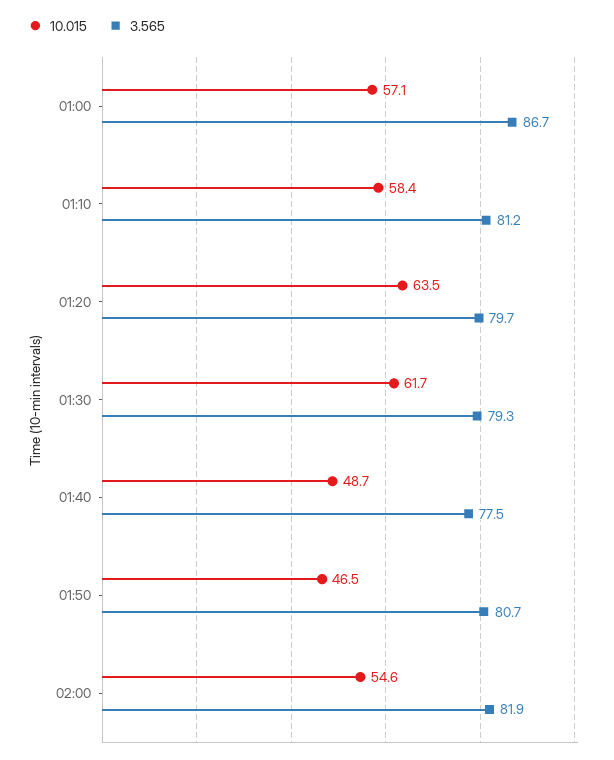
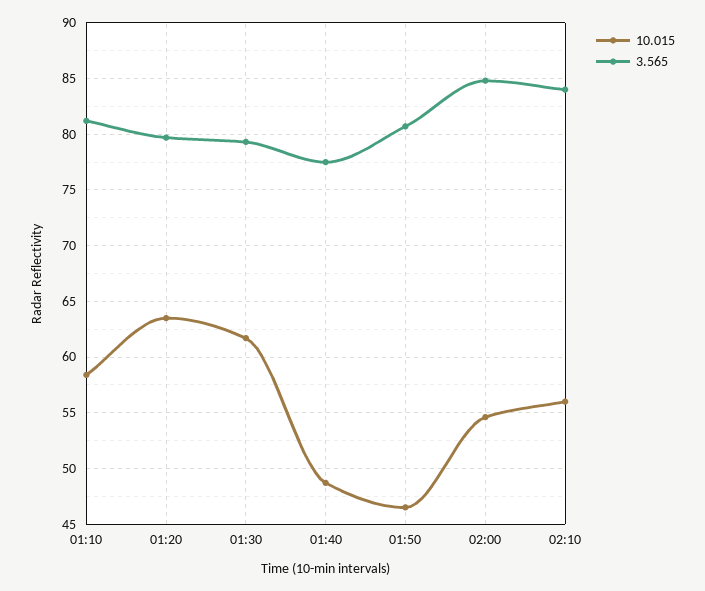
10.015, 01:00: 57.1 -> none
3.565, 01:00: 86.7 -> none
3.565, 02:00: 81.9 -> 85
10.015, 02:10: none -> 56
3.565, 02:10: none -> 84

